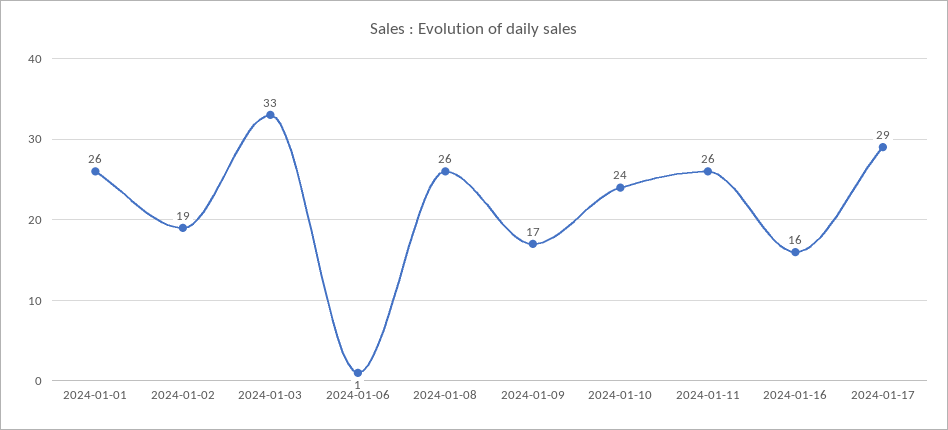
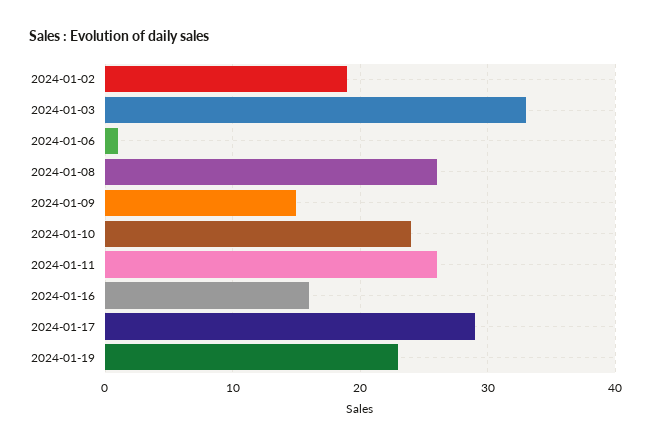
2024-01-01: 26 -> none
2024-01-09: 17 -> 15
2024-01-19: none -> 23

